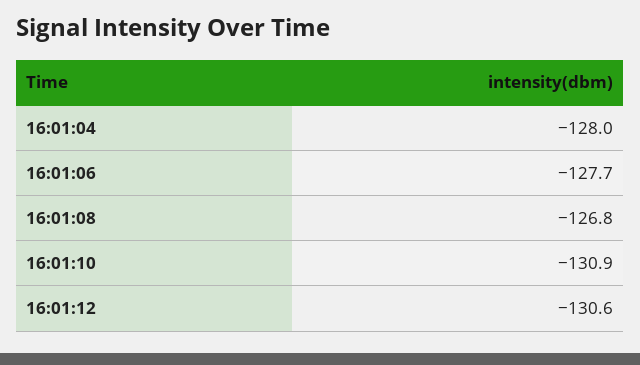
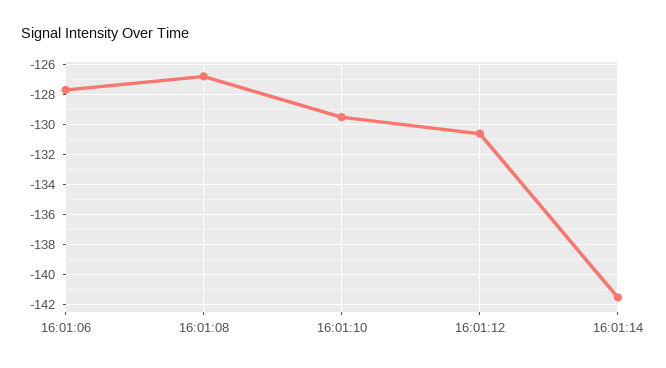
16:01:04: -128 -> none
16:01:10: -130.9 -> -129.5
16:01:14: none -> -141.5

